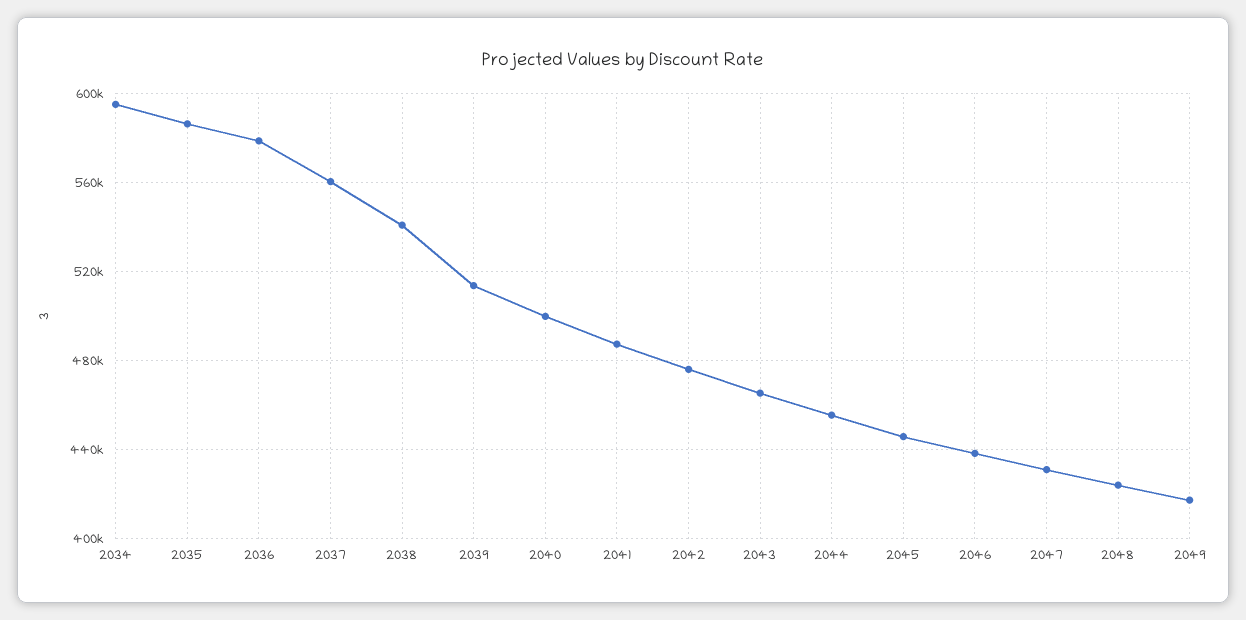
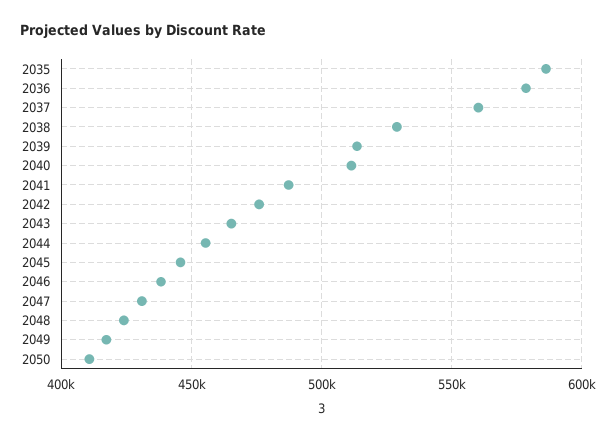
2034: 595000 -> none
2038: 540000 -> 530000
2040: 500000 -> 510000
2050: none -> 410000

